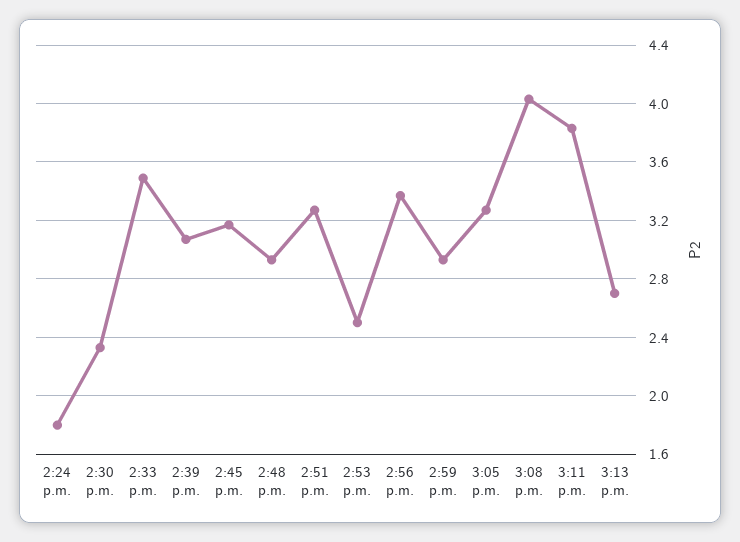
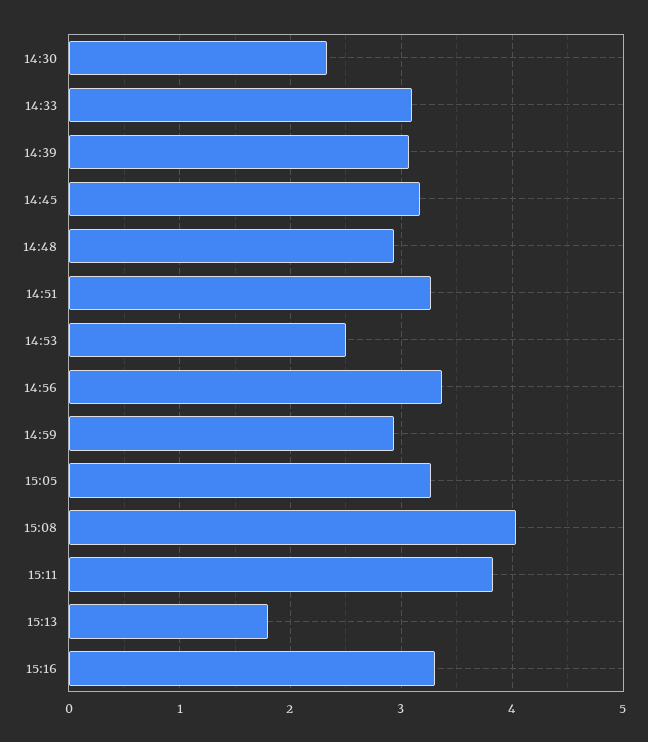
2:24 p.m.: 1.8 -> none
2:33 p.m.: 3.5 -> 3.1
3:13 p.m.: 2.7 -> 1.8
15:16: none -> 3.3

